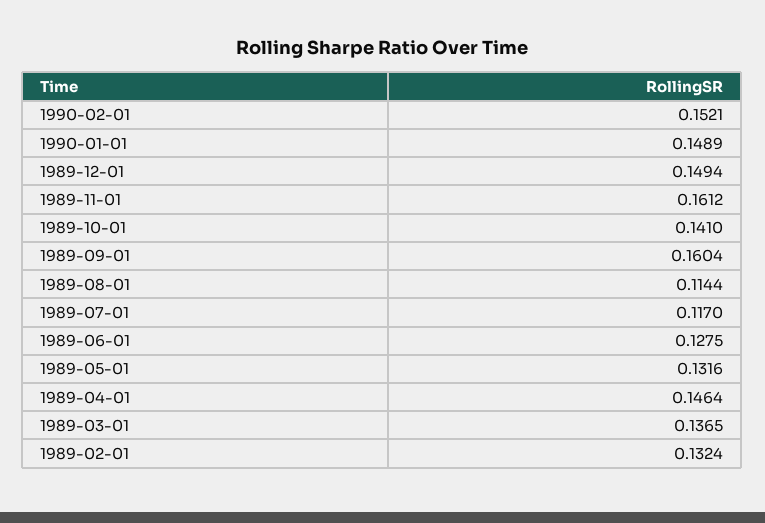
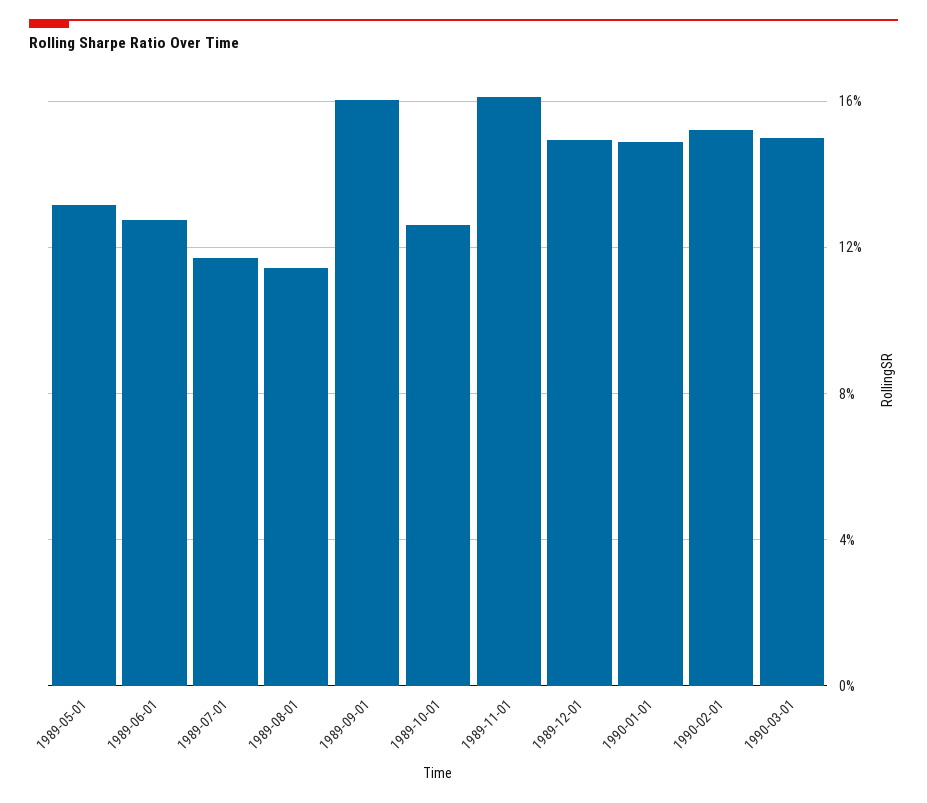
1989-10-01: 0.141 -> 0.125
1989-04-01: 0.1464 -> none
1989-03-01: 0.1365 -> none
1989-02-01: 0.1324 -> none
1990-03-01: none -> 0.15

